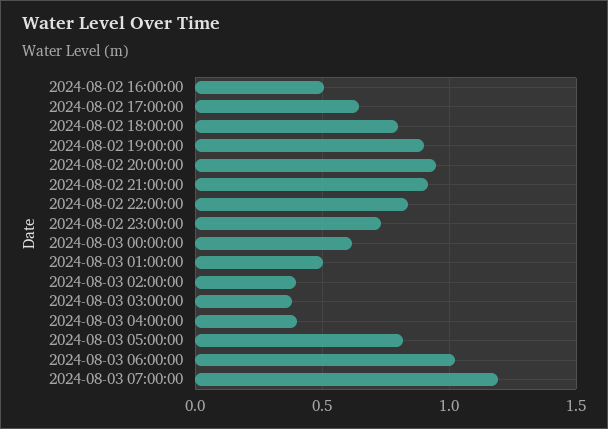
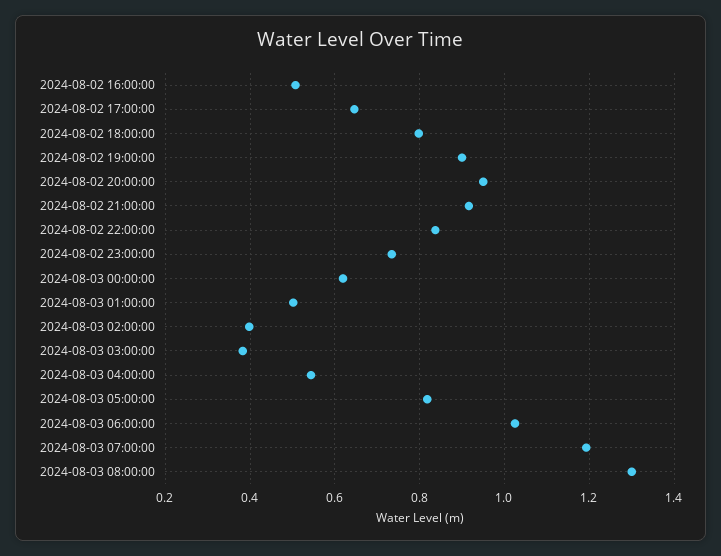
2024-08-03 04:00:00: 0.4 -> 0.54
2024-08-03 08:00:00: none -> 1.3

